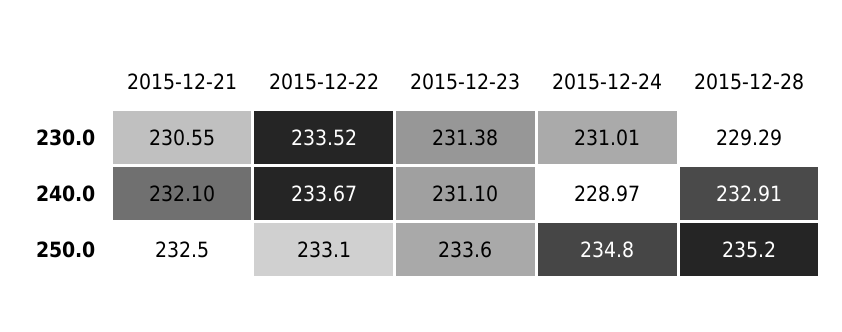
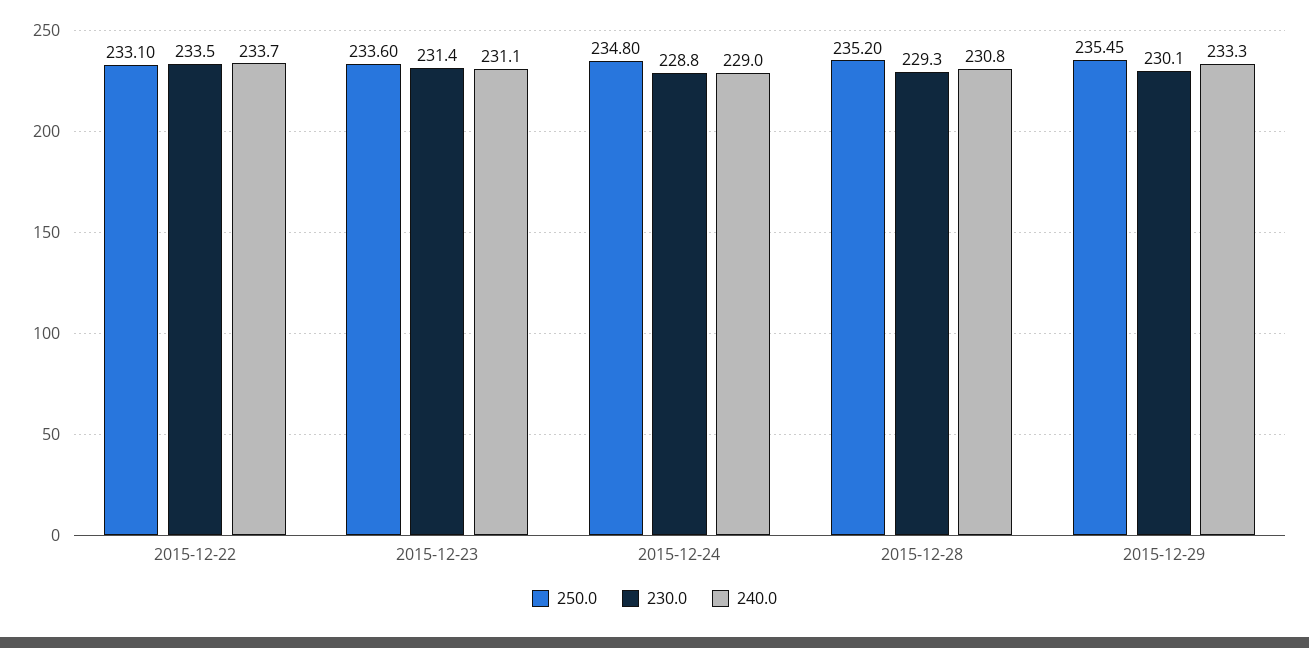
230.0, 2015-12-21: 230.55 -> none
230.0, 2015-12-24: 231.01 -> 228.8
240.0, 2015-12-21: 232.1 -> none
240.0, 2015-12-28: 232.91 -> 230.8
250.0, 2015-12-21: 232.5 -> none
250.0, 2015-12-29: none -> 235.45
230.0, 2015-12-29: none -> 230.1
240.0, 2015-12-29: none -> 233.3

